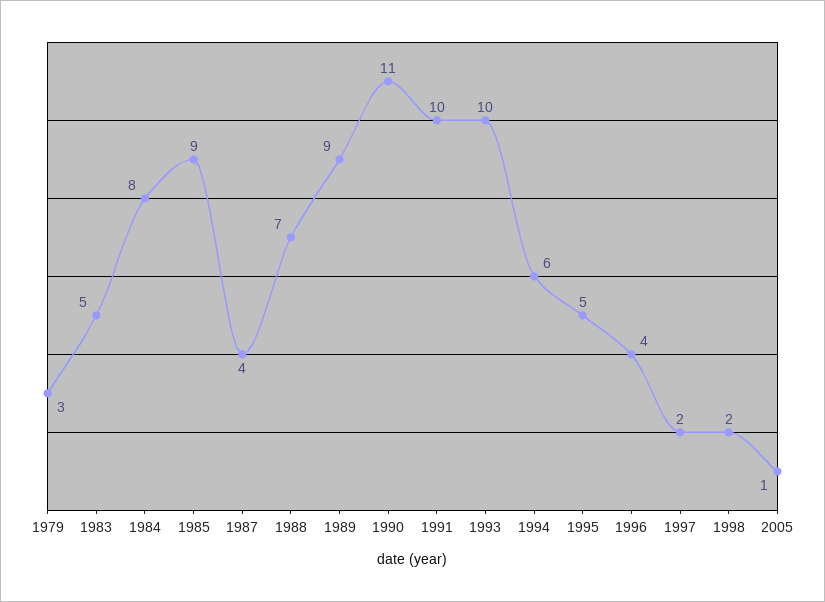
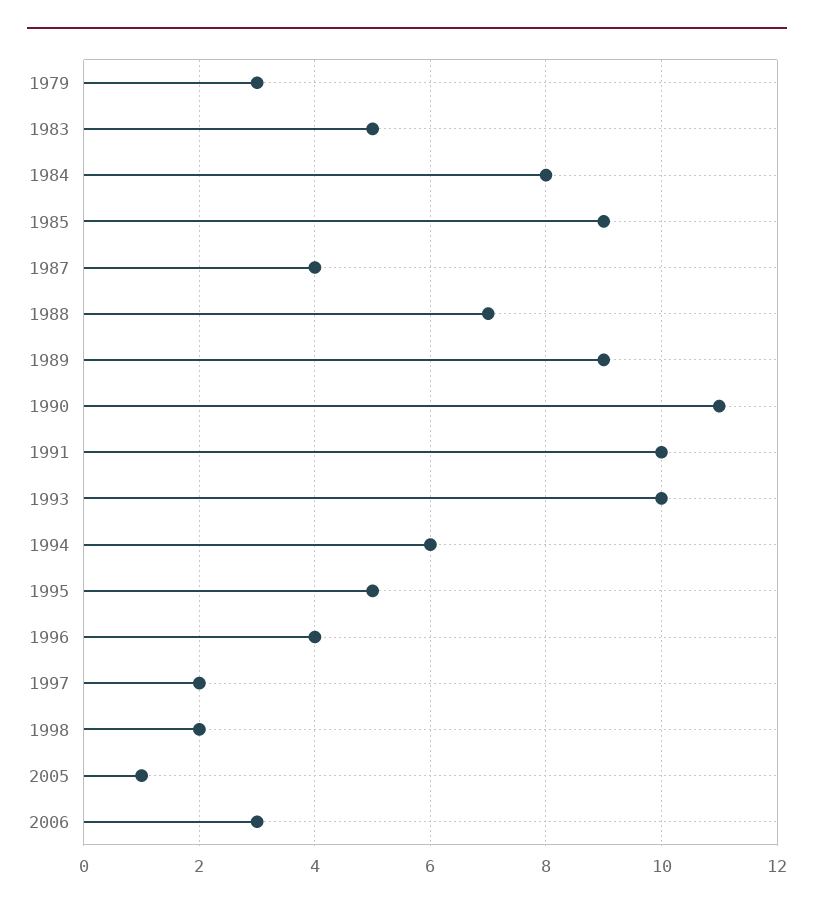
2006: none -> 3

